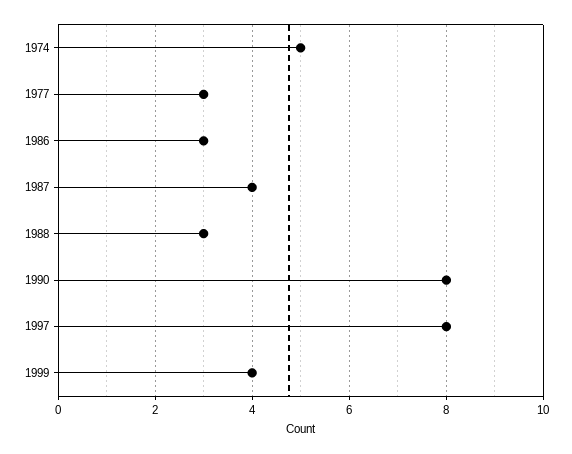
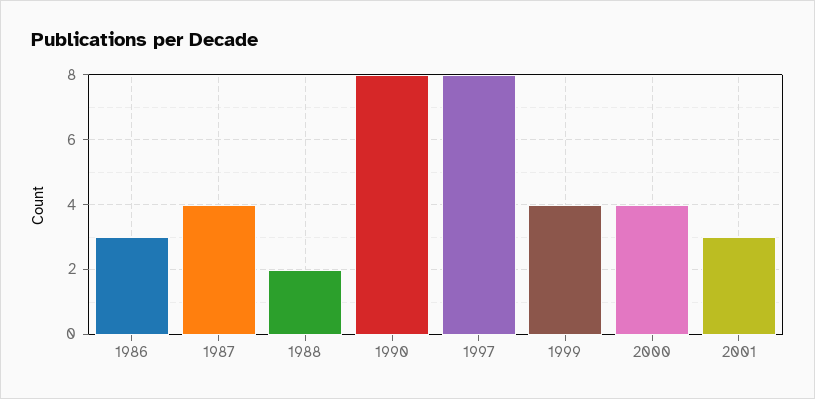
1974: 5 -> none
1977: 3 -> none
1988: 3 -> 2
2000: none -> 4
2001: none -> 3

